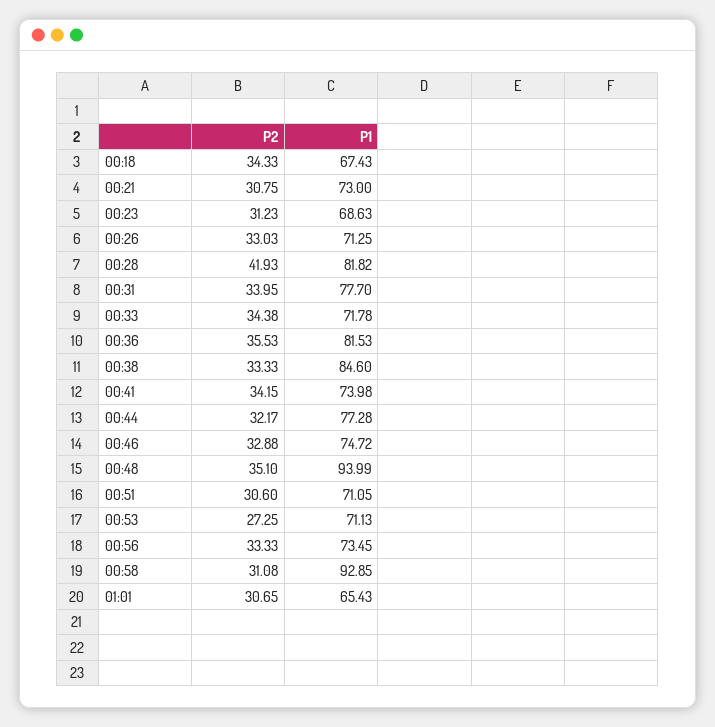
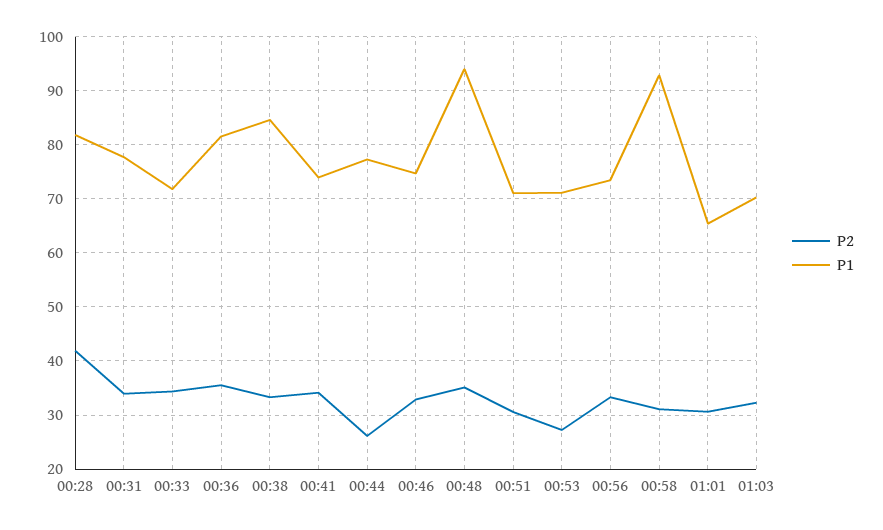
P2, 00:18: 34.33 -> none
P1, 00:18: 67.43 -> none
P2, 00:21: 30.75 -> none
P1, 00:21: 73 -> none
P2, 00:23: 31.23 -> none
P1, 00:23: 68.63 -> none
P2, 00:26: 33.03 -> none
P1, 00:26: 71.25 -> none
P2, 00:44: 32.17 -> 26
P2, 01:03: none -> 32
P1, 01:03: none -> 70

